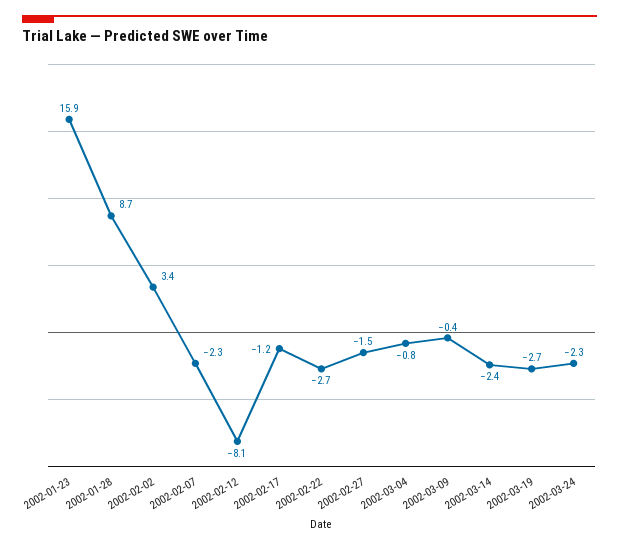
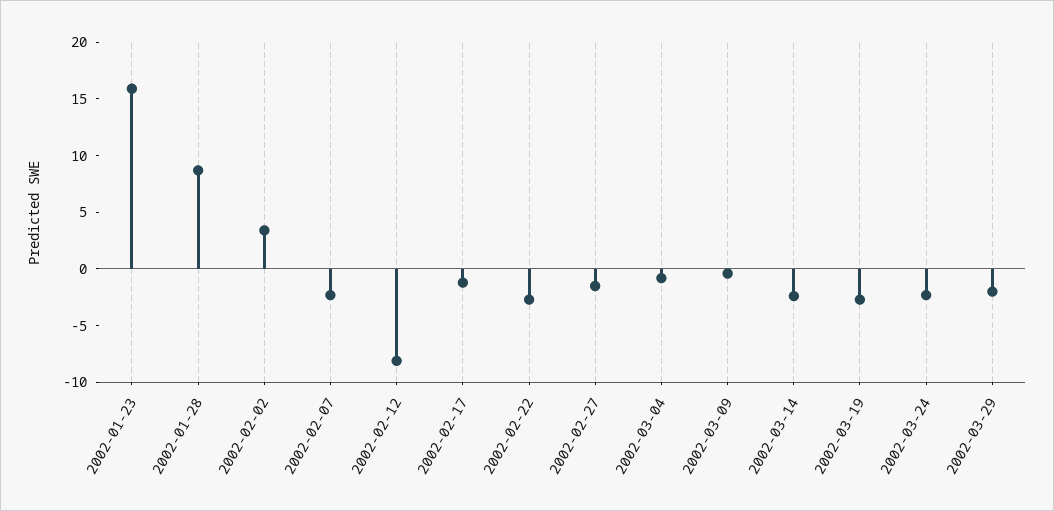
2002-03-29: none -> -2

